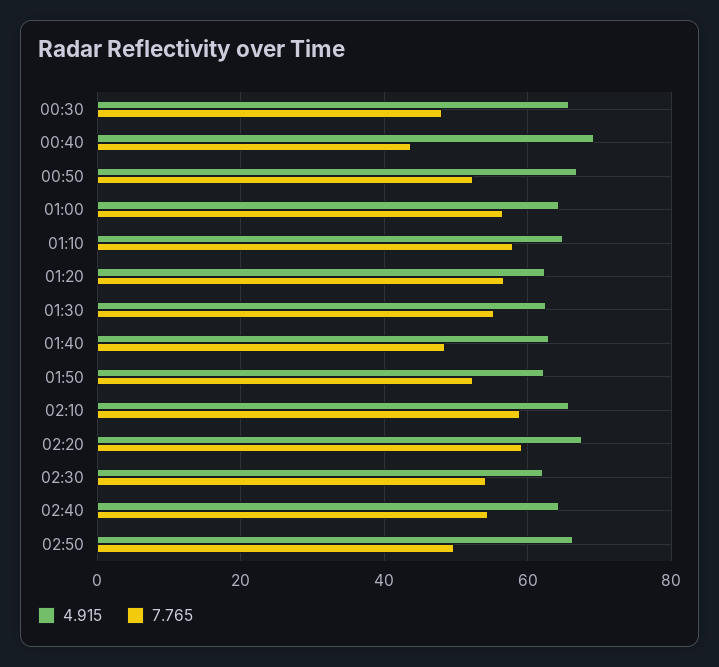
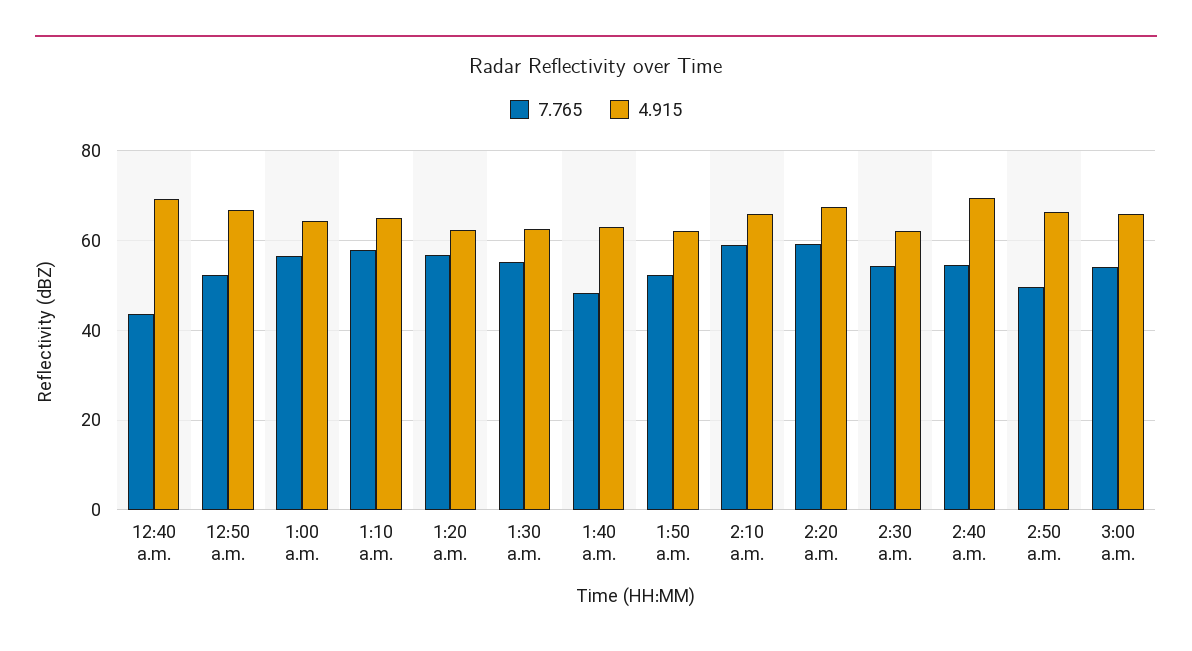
4.915, 00:30: 66 -> none
7.765, 00:30: 48 -> none
4.915, 02:40: 64 -> 70
7.765, 3:00 a.m.: none -> 54
4.915, 3:00 a.m.: none -> 66

